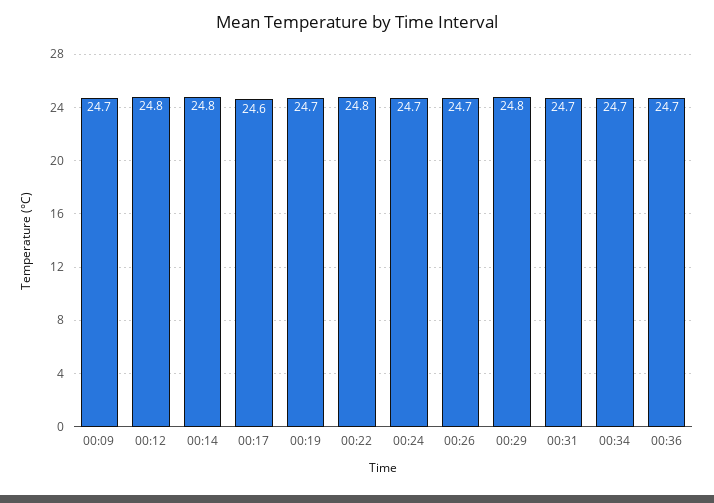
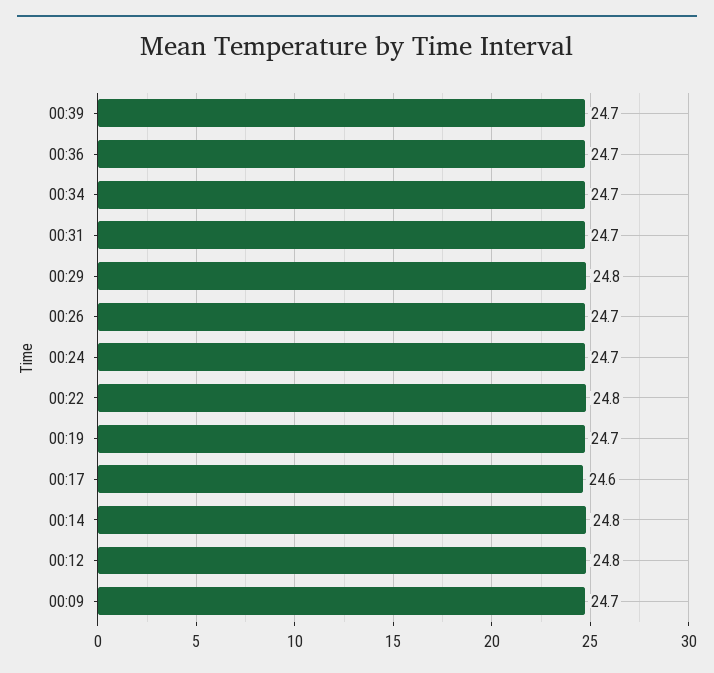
00:39: none -> 24.7

